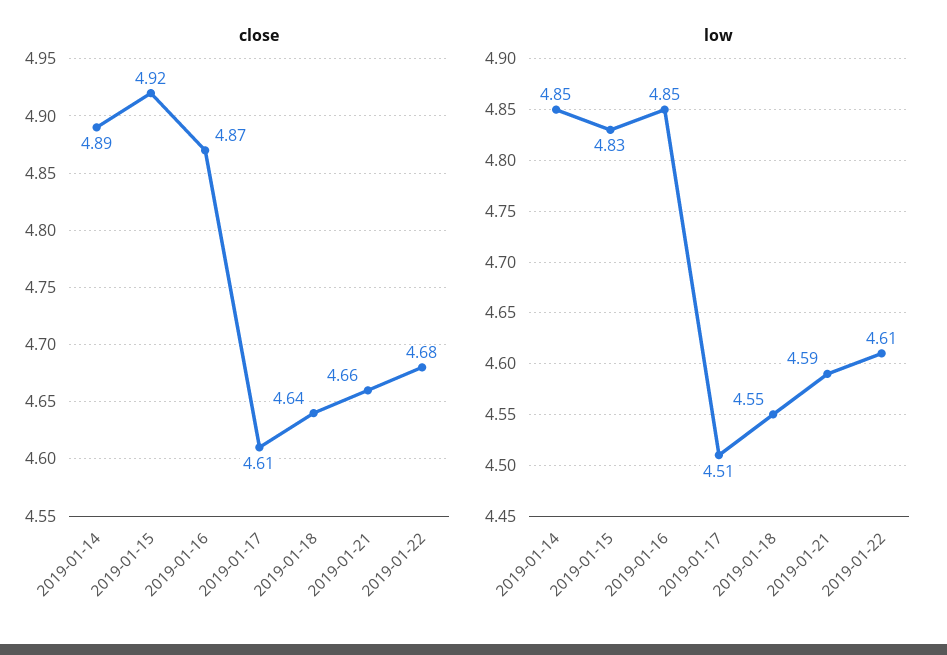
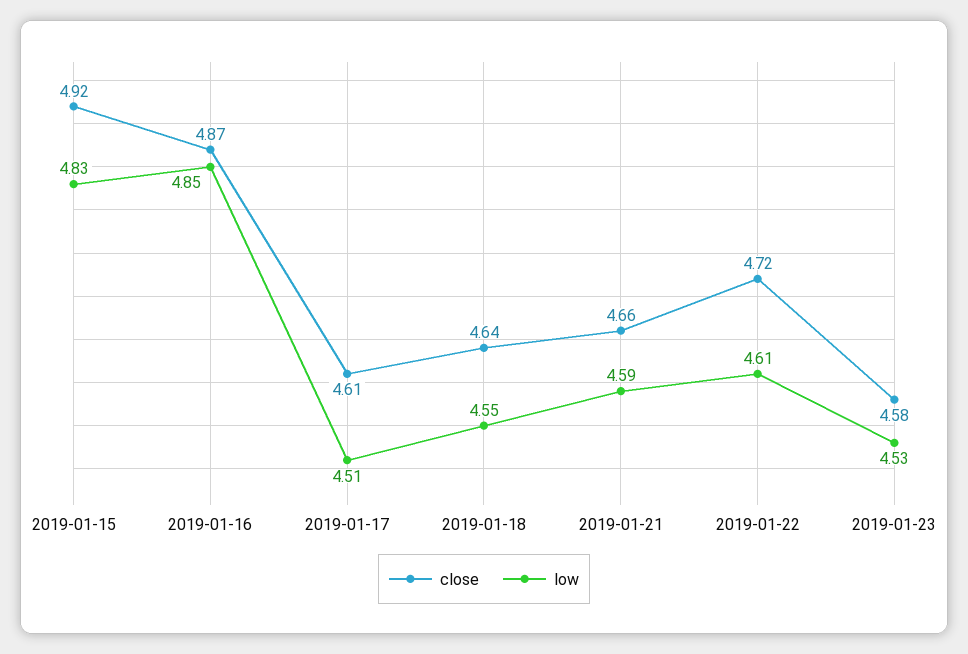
close, 2019-01-14: 4.89 -> none
close, 2019-01-22: 4.68 -> 4.72
low, 2019-01-14: 4.85 -> none
close, 2019-01-23: none -> 4.58
low, 2019-01-23: none -> 4.53

